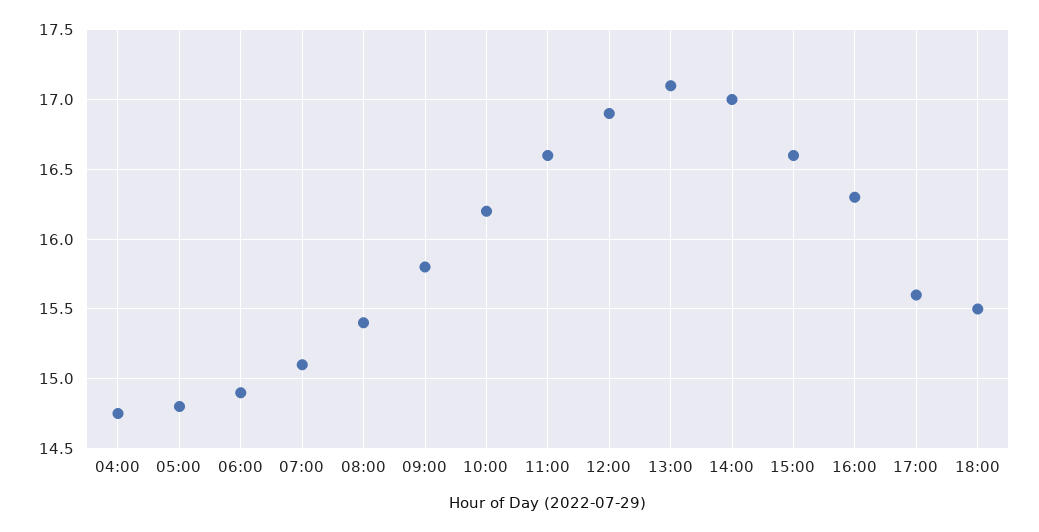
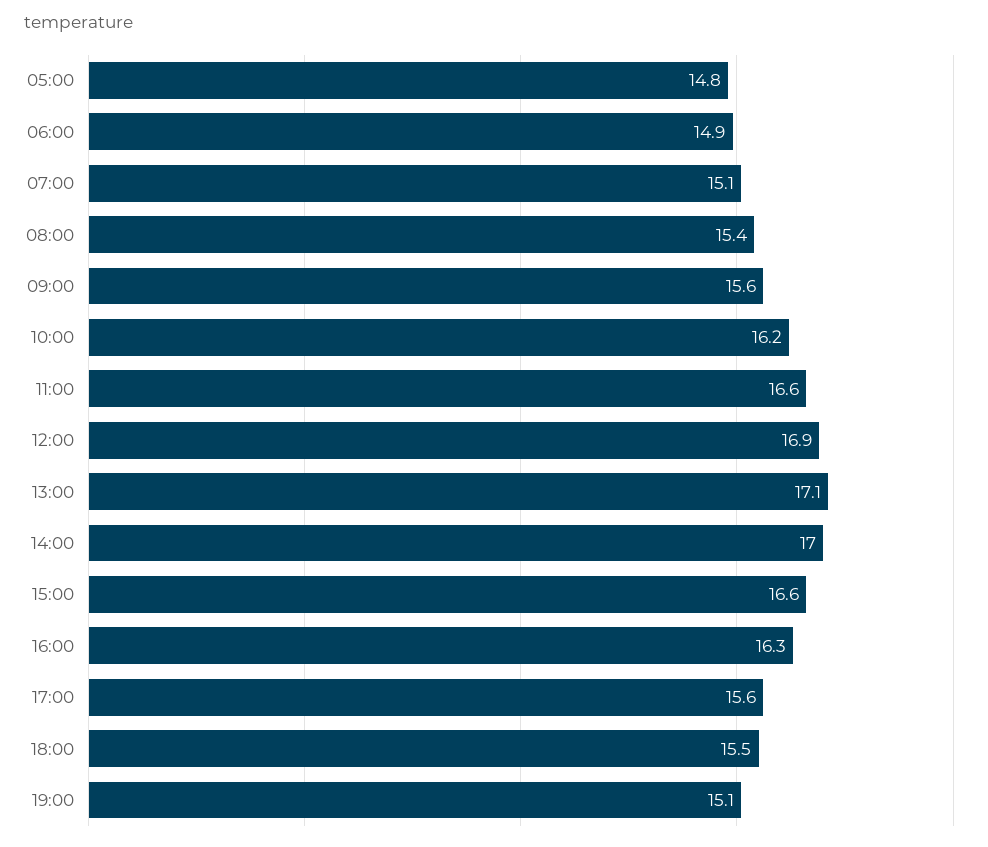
04:00: 14.75 -> none
09:00: 15.8 -> 15.6
19:00: none -> 15.1

